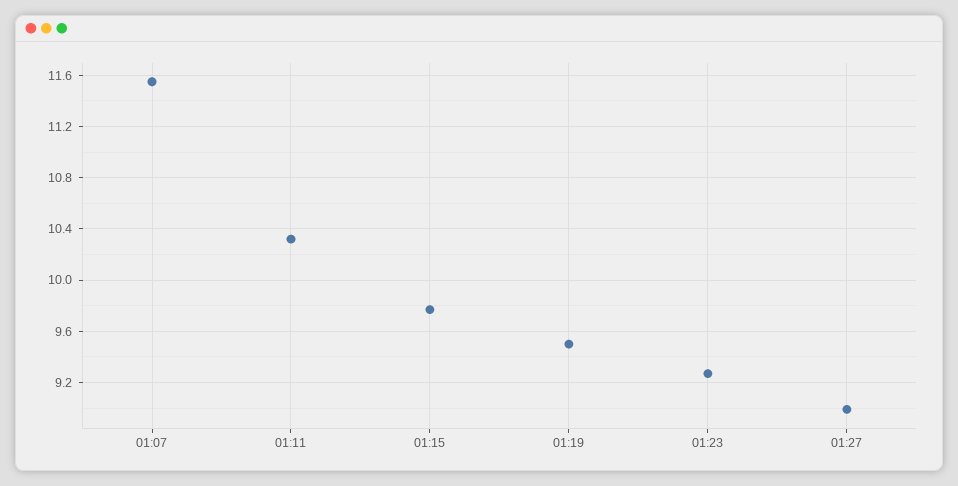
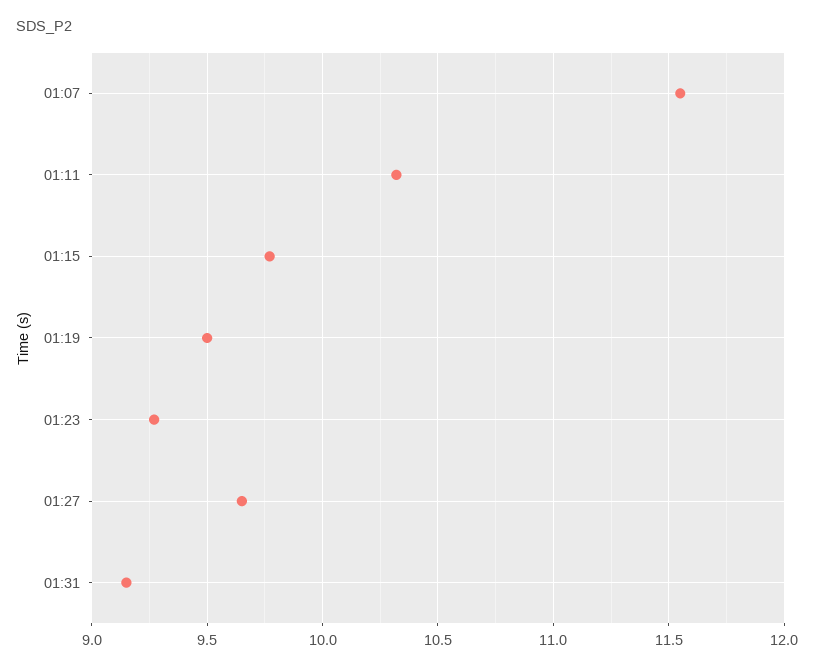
01:27: 9 -> 9.65
01:31: none -> 9.15

